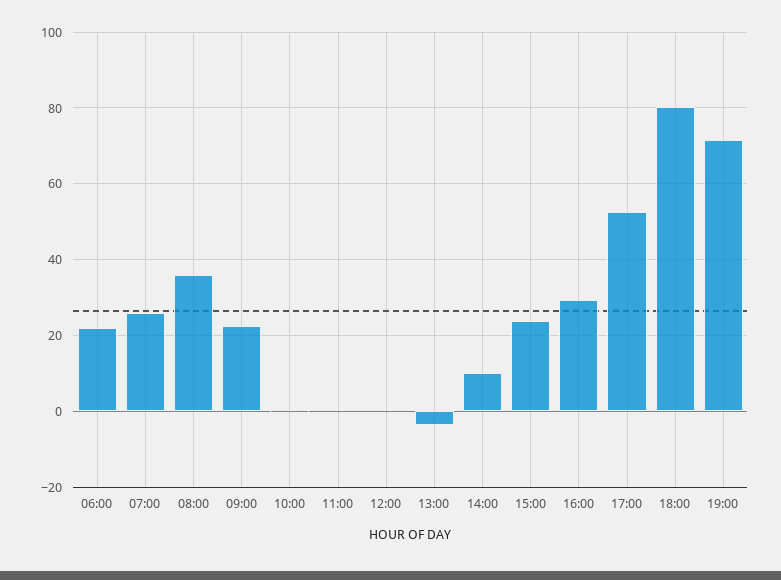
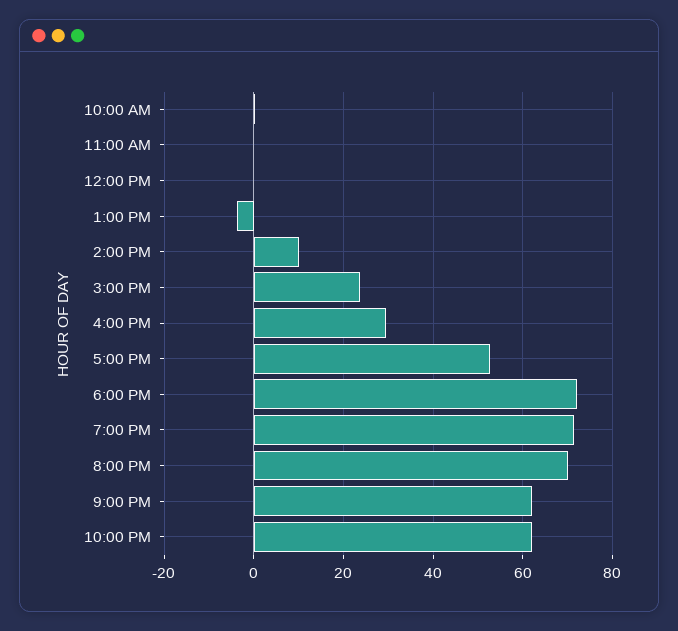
06:00: 22 -> none
07:00: 26 -> none
08:00: 36 -> none
09:00: 22 -> none
18:00: 80 -> 72
8:00 PM: none -> 70
9:00 PM: none -> 62
10:00 PM: none -> 62

